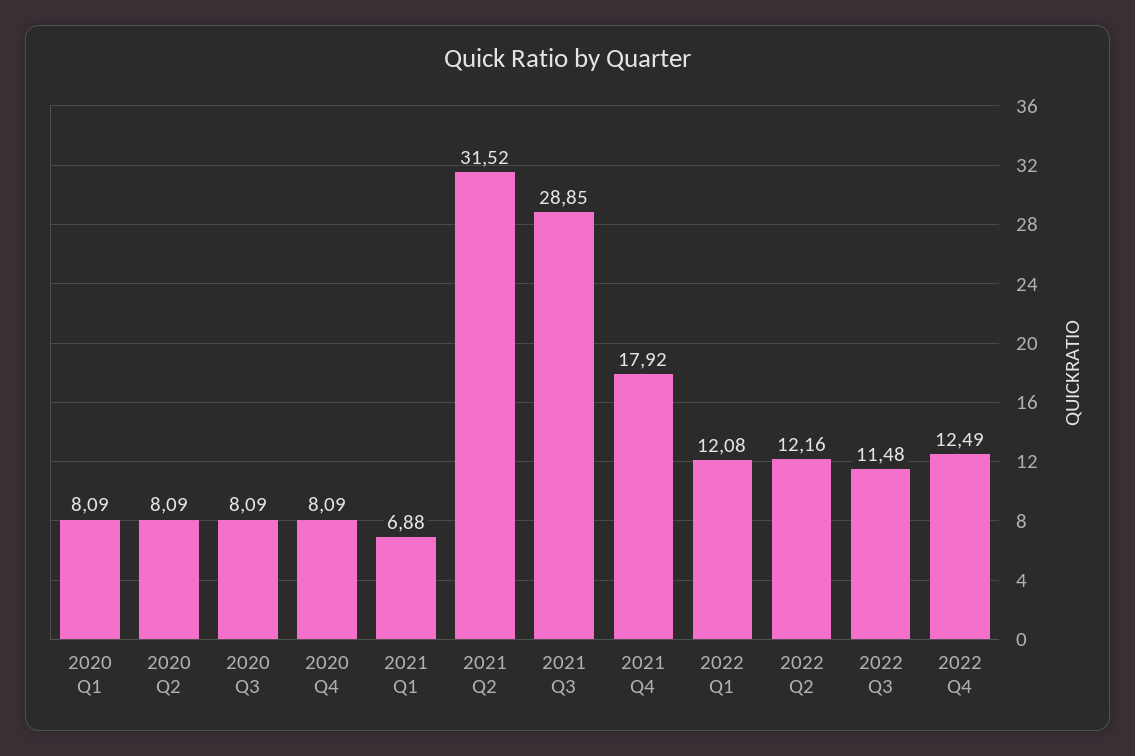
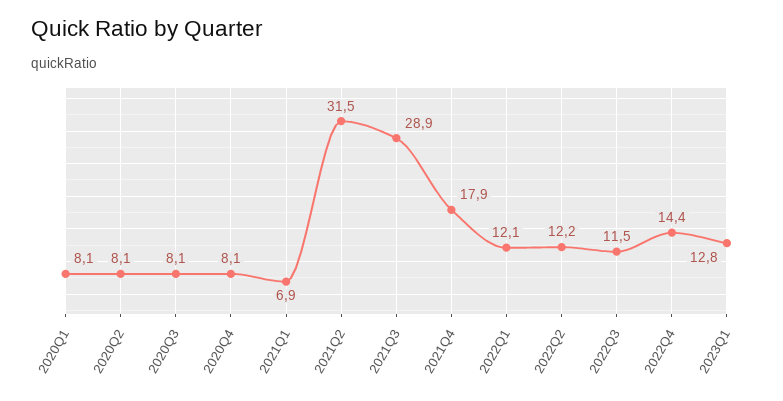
2022 Q4: 12.49 -> 14.4
2023Q1: none -> 12.8

